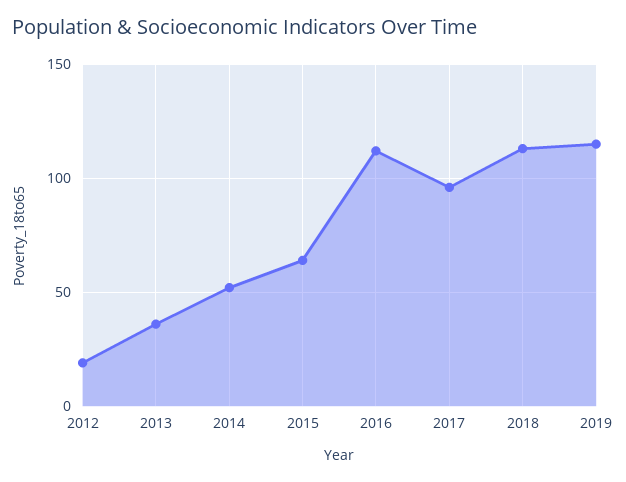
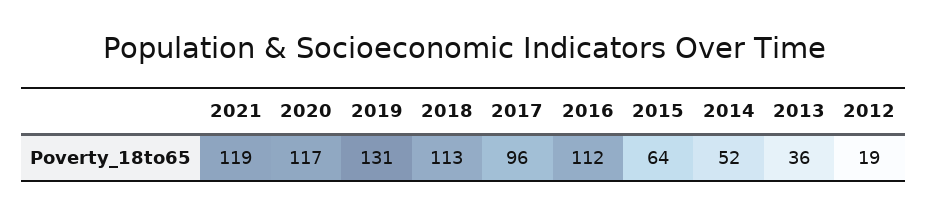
2019: 115 -> 131
2021: none -> 119
2020: none -> 117

